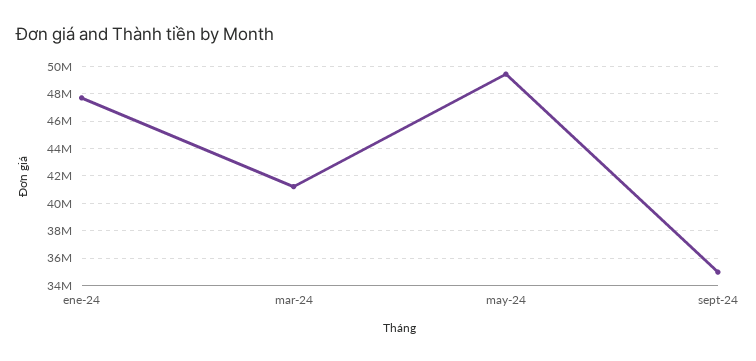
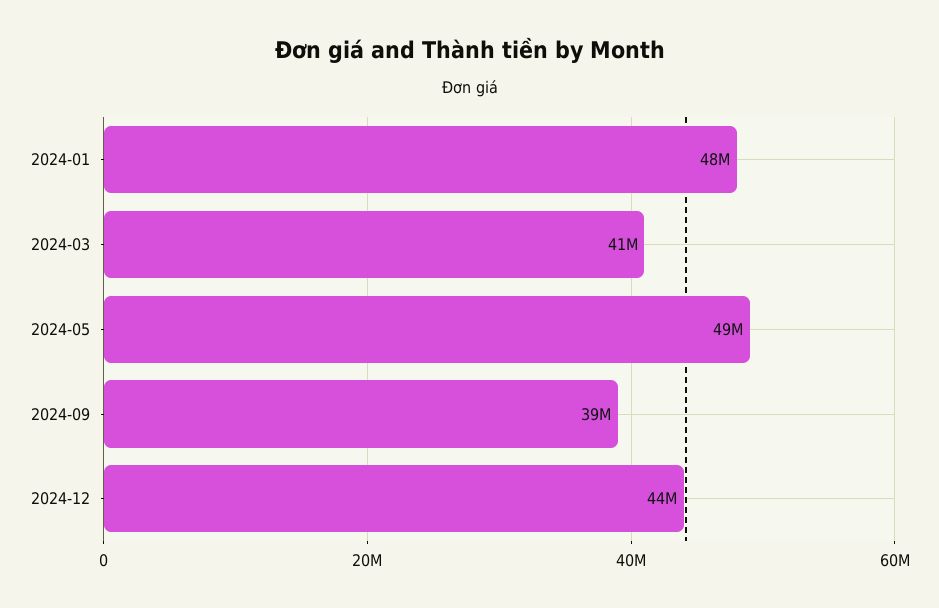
sept-24: 35000000 -> 39000000
2024-12: none -> 44000000

